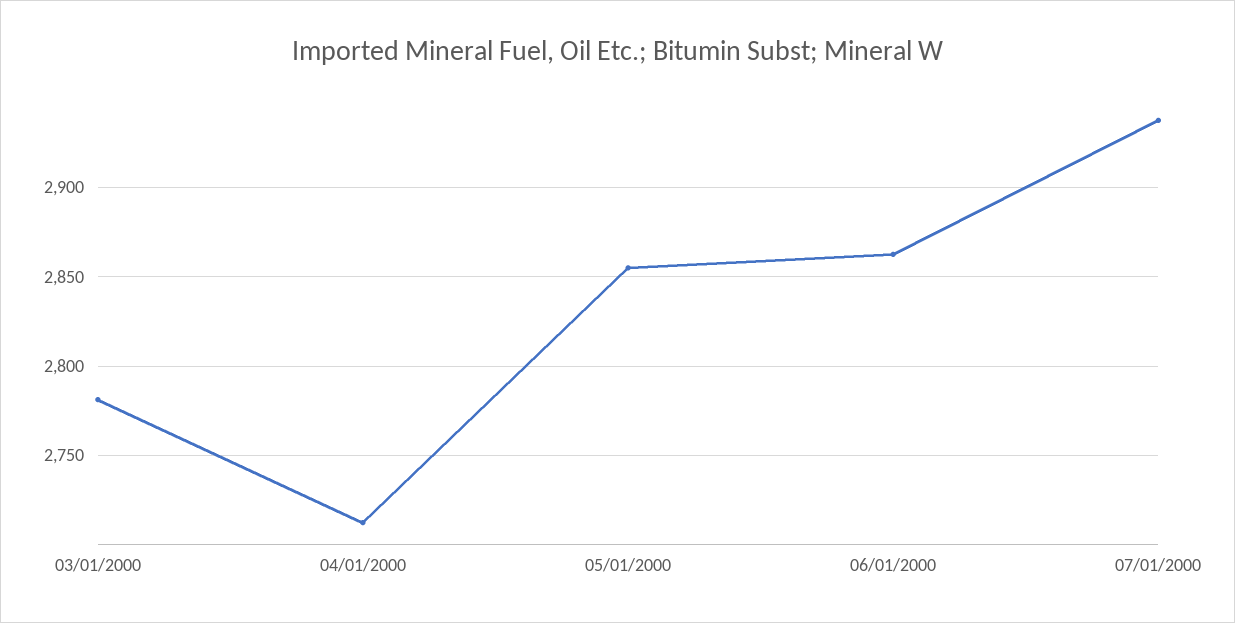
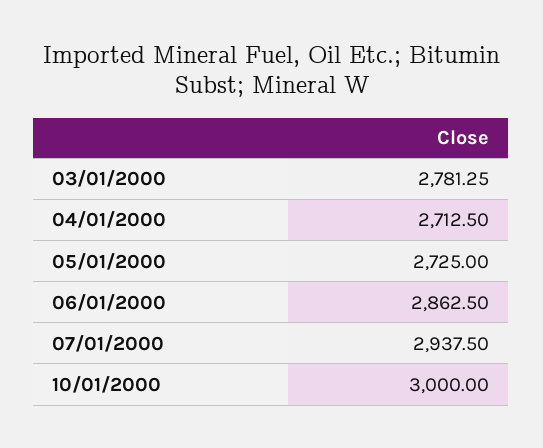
05/01/2000: 2855 -> 2725
10/01/2000: none -> 3000

